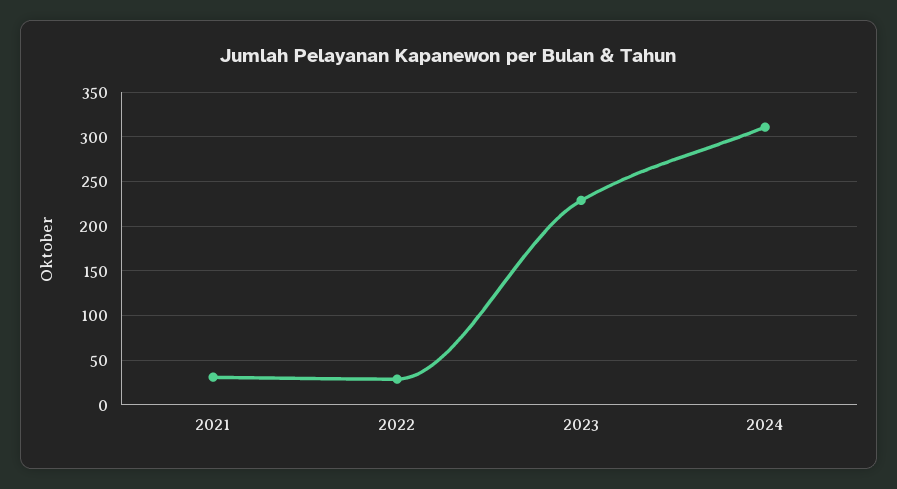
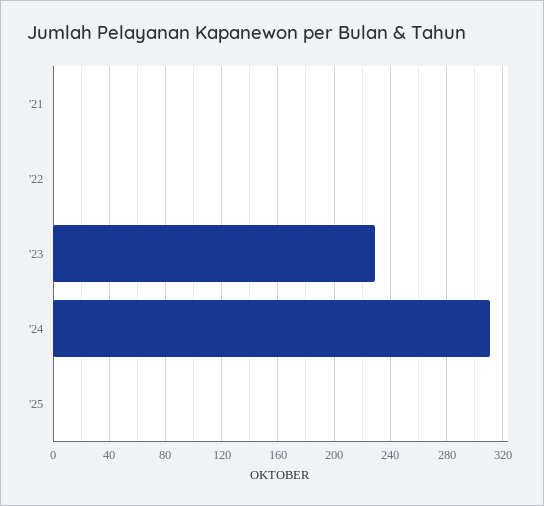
2021: 30 -> 0
2022: 30 -> 0
'25: none -> 0

